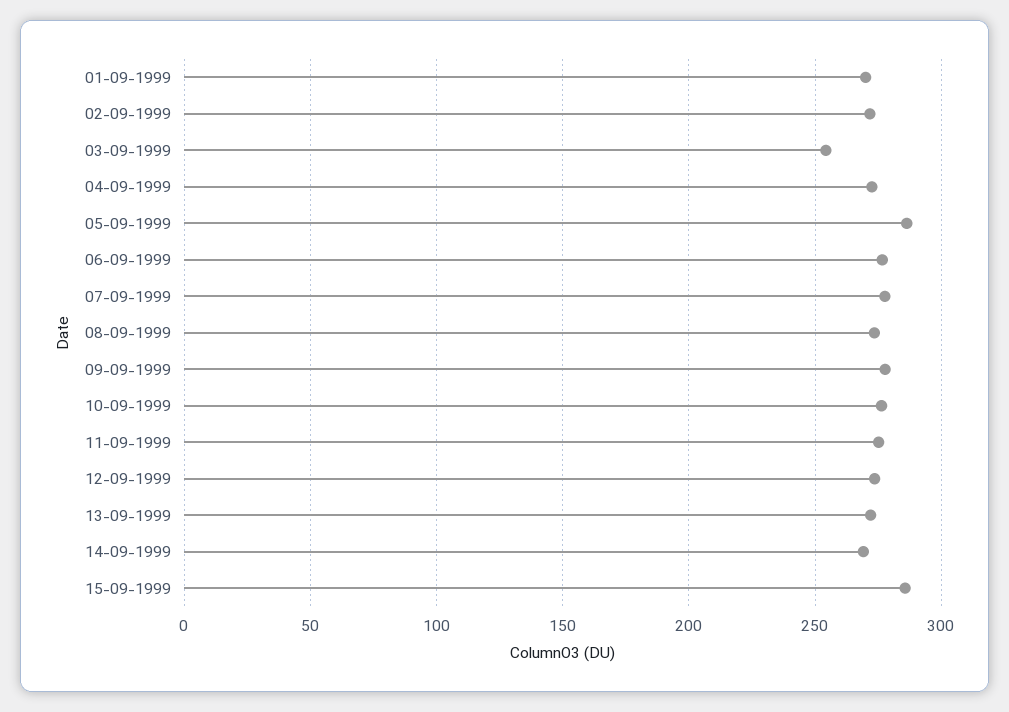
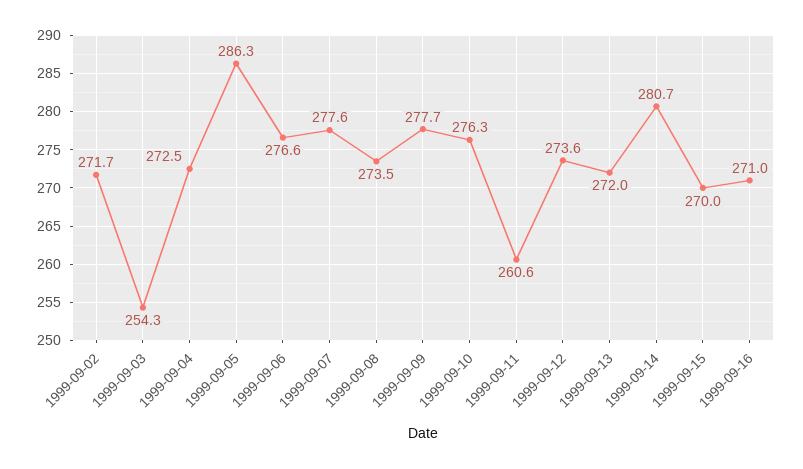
01-09-1999: 270 -> none
11-09-1999: 275 -> 260.6
14-09-1999: 270 -> 280.7
15-09-1999: 285 -> 270
1999-09-16: none -> 271

